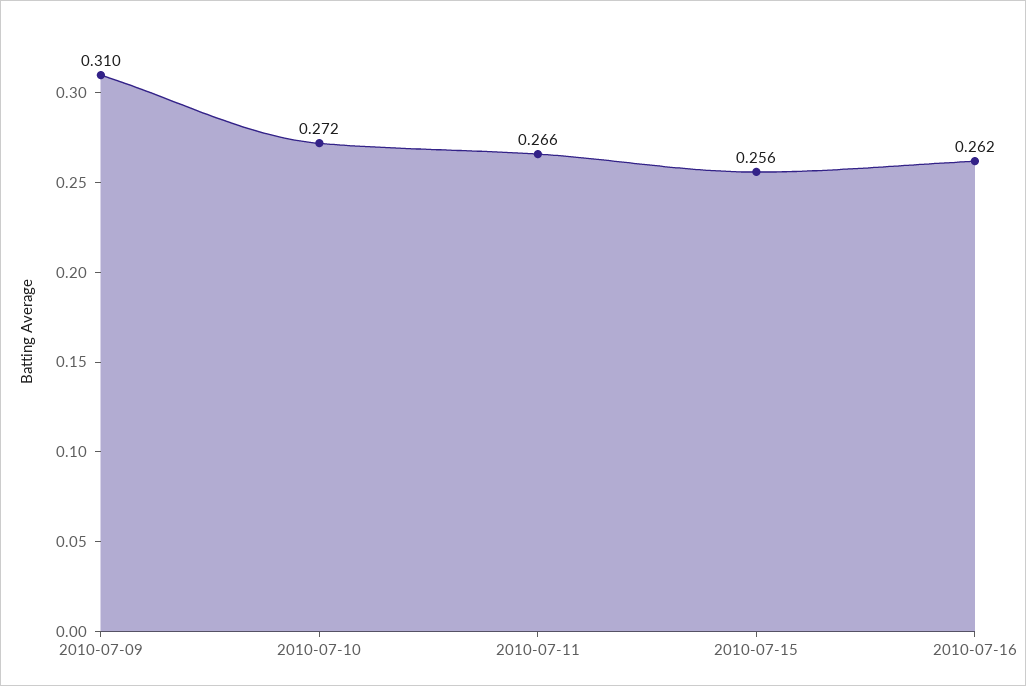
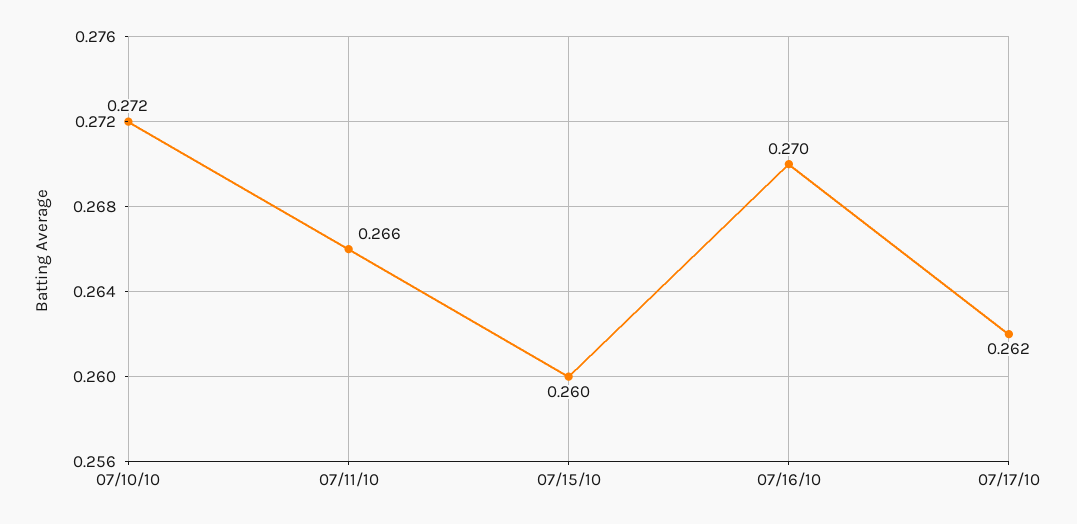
2010-07-09: 0.31 -> none
2010-07-15: 0.256 -> 0.26
2010-07-16: 0.262 -> 0.27
07/17/10: none -> 0.262

